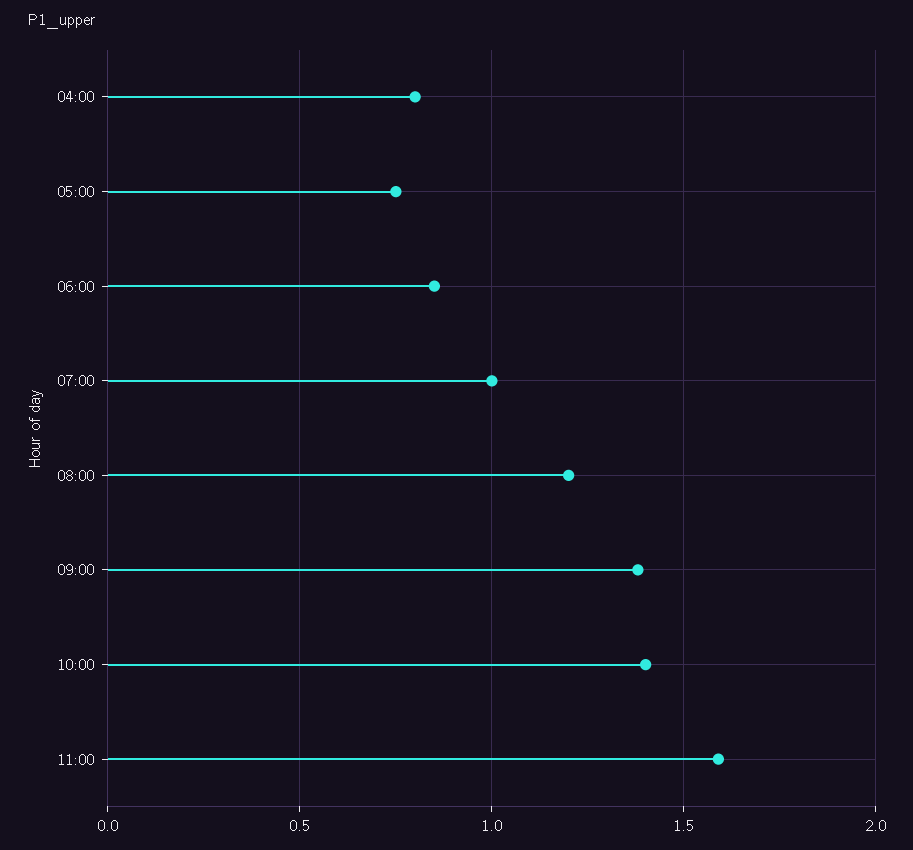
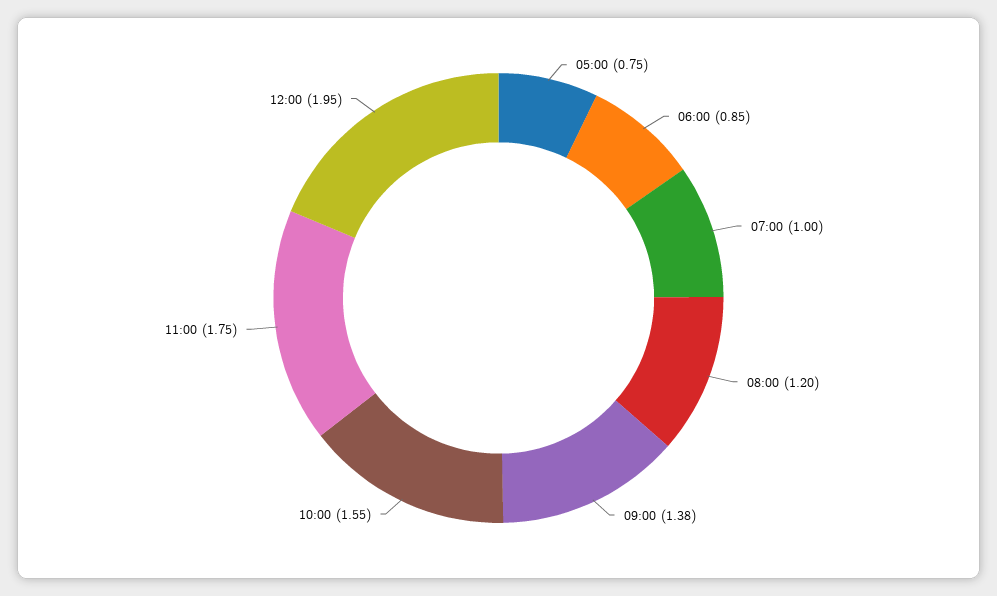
04:00: 0.8 -> none
10:00: 1.4 -> 1.55
11:00: 1.6 -> 1.75
12:00: none -> 1.95

